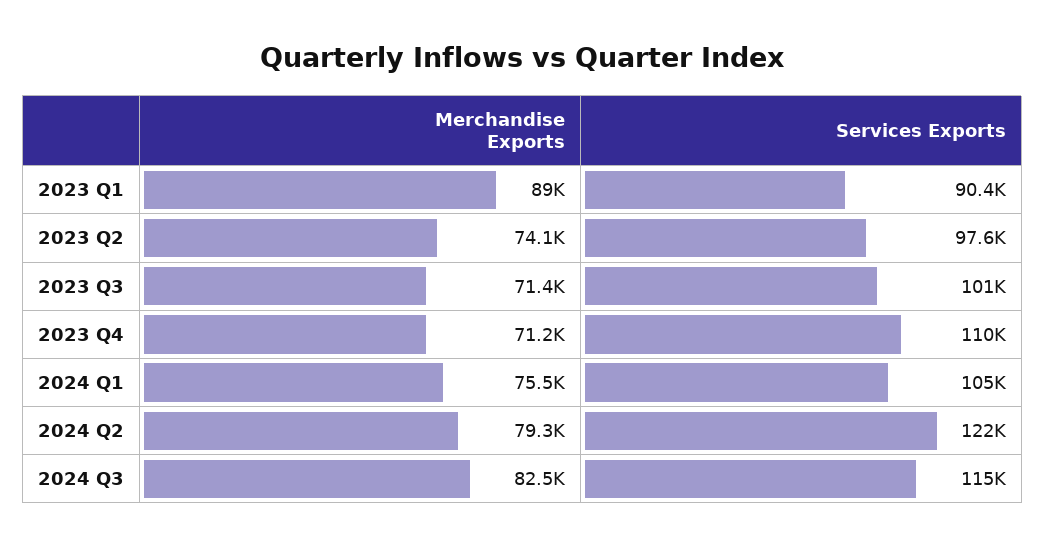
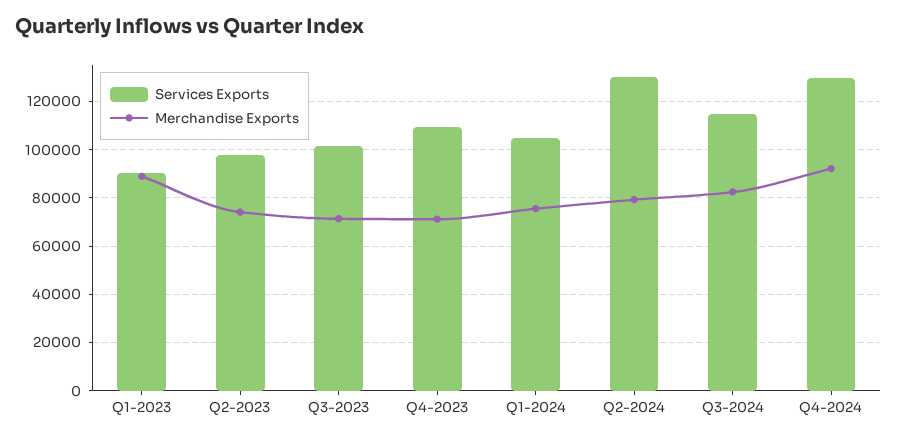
Services Exports, 2024 Q2: 122000 -> 130000
Services Exports, Q4-2024: none -> 130000
Merchandise Exports, Q4-2024: none -> 92500

